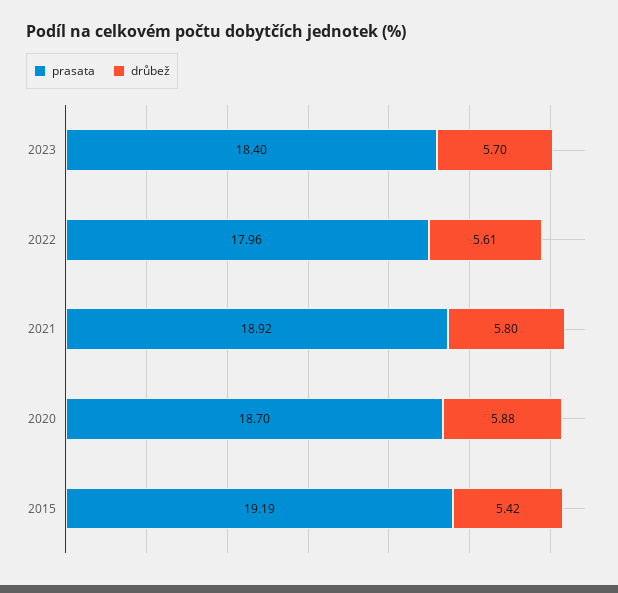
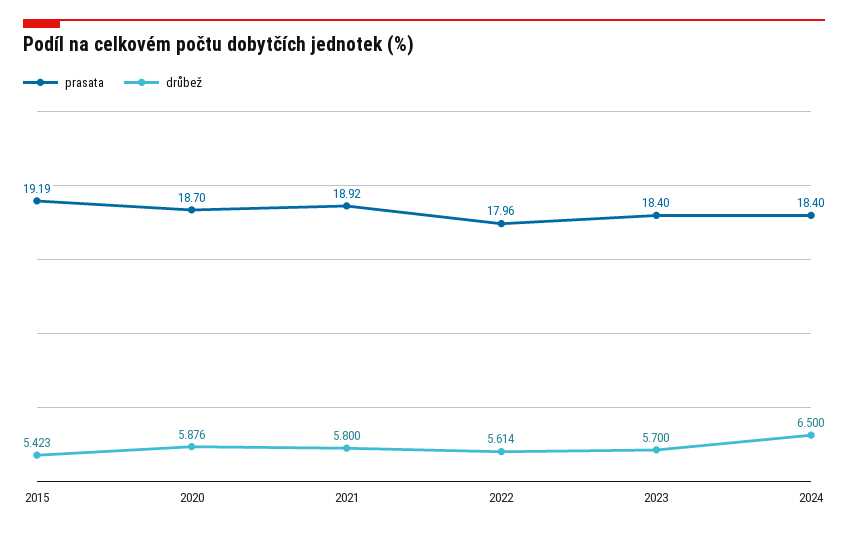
prasata, 2024: none -> 18.4
drůbež, 2024: none -> 6.5

